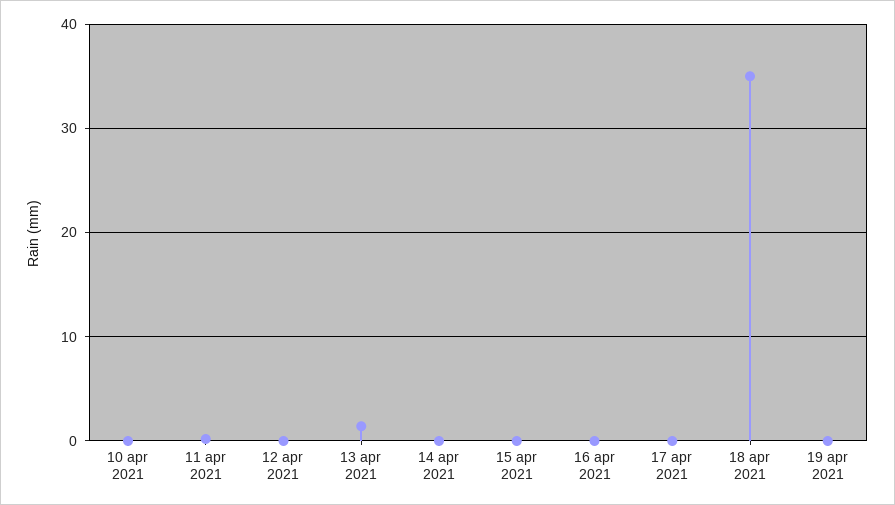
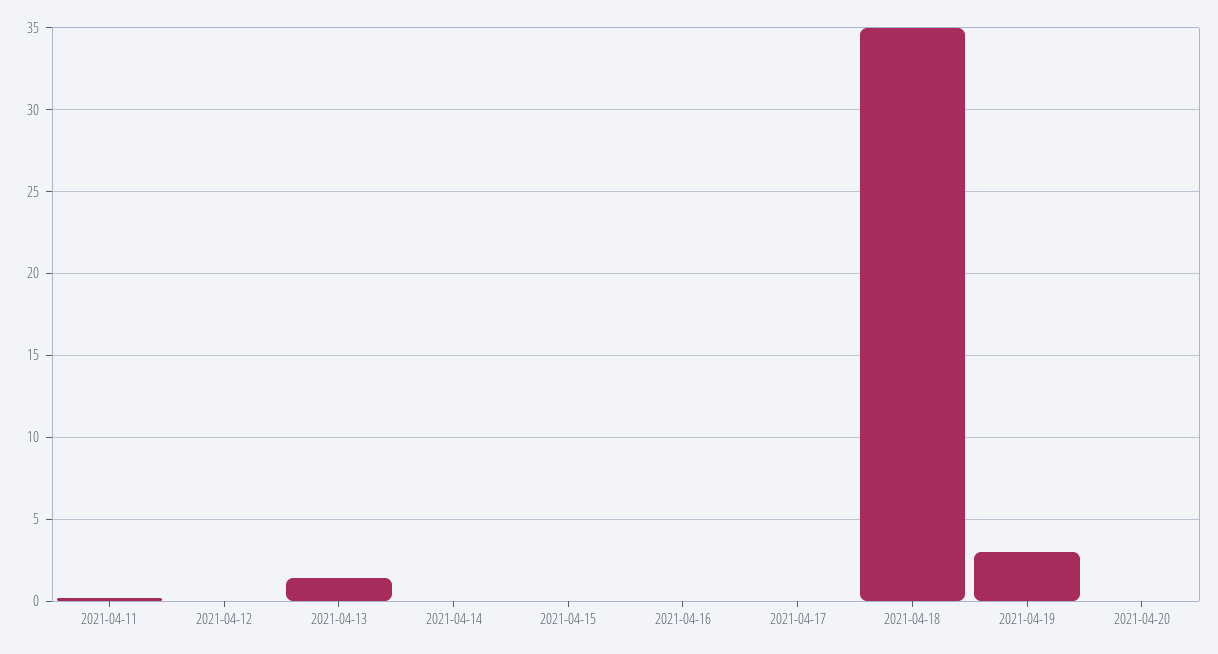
10 apr 2021: 0 -> none
19 apr 2021: 0 -> 3
2021-04-20: none -> 0

